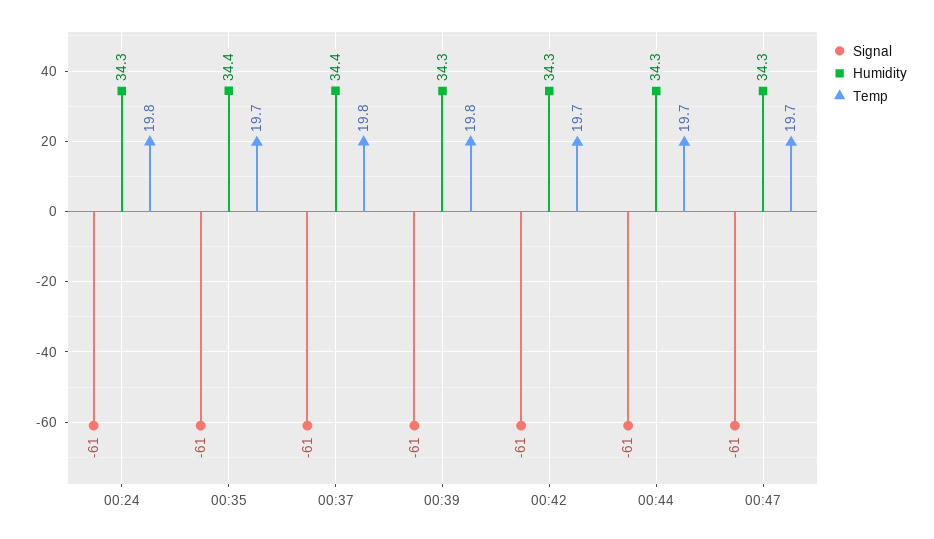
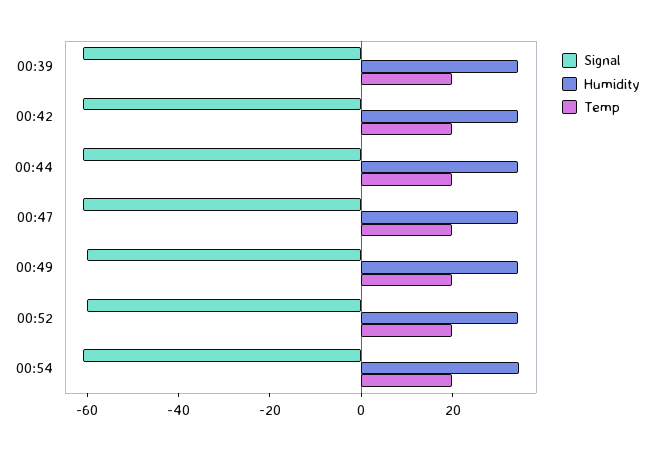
Signal, 00:24: -61 -> none
Humidity, 00:24: 34.3 -> none
Temp, 00:24: 19.8 -> none
Signal, 00:35: -61 -> none
Humidity, 00:35: 34.4 -> none
Temp, 00:35: 19.7 -> none
Signal, 00:37: -61 -> none
Humidity, 00:37: 34.4 -> none
Temp, 00:37: 19.8 -> none
Signal, 00:49: none -> -60
Humidity, 00:49: none -> 35
Temp, 00:49: none -> 20
Signal, 00:52: none -> -60
Humidity, 00:52: none -> 35
Temp, 00:52: none -> 20
Signal, 00:54: none -> -60
Humidity, 00:54: none -> 35
Temp, 00:54: none -> 20

